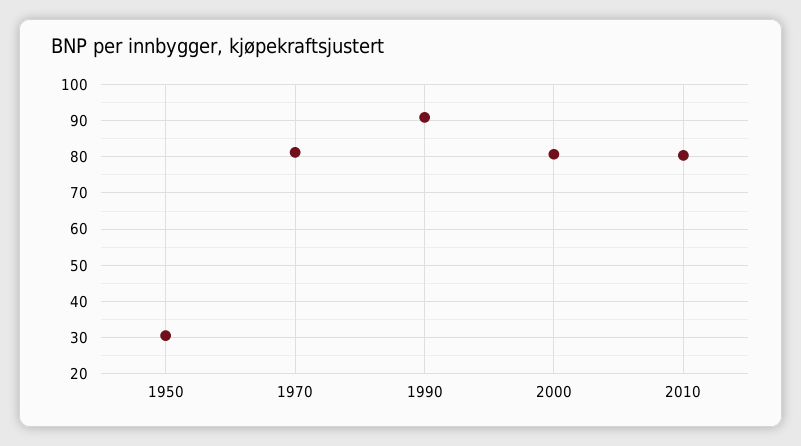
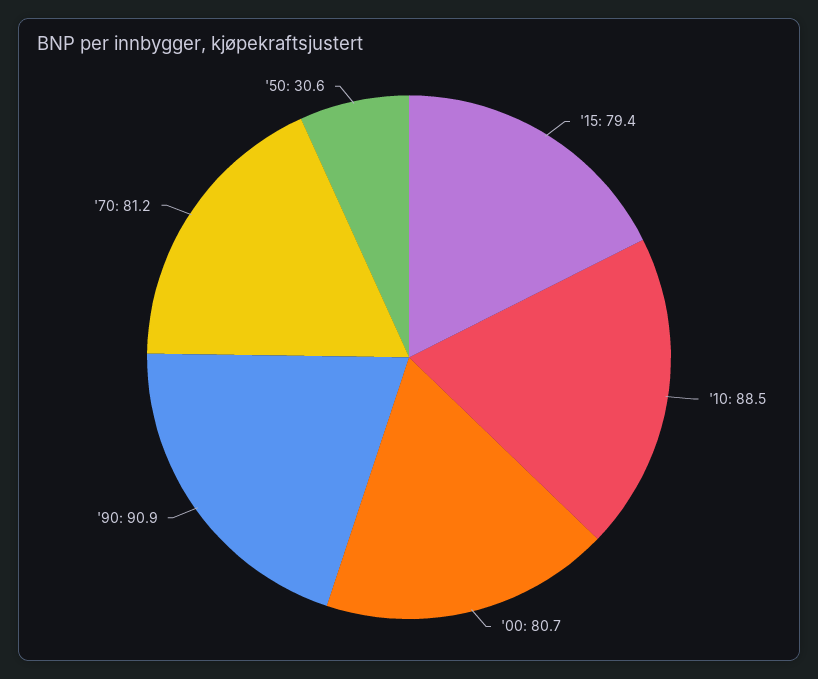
2010: 80 -> 88.5
'15: none -> 79.4

